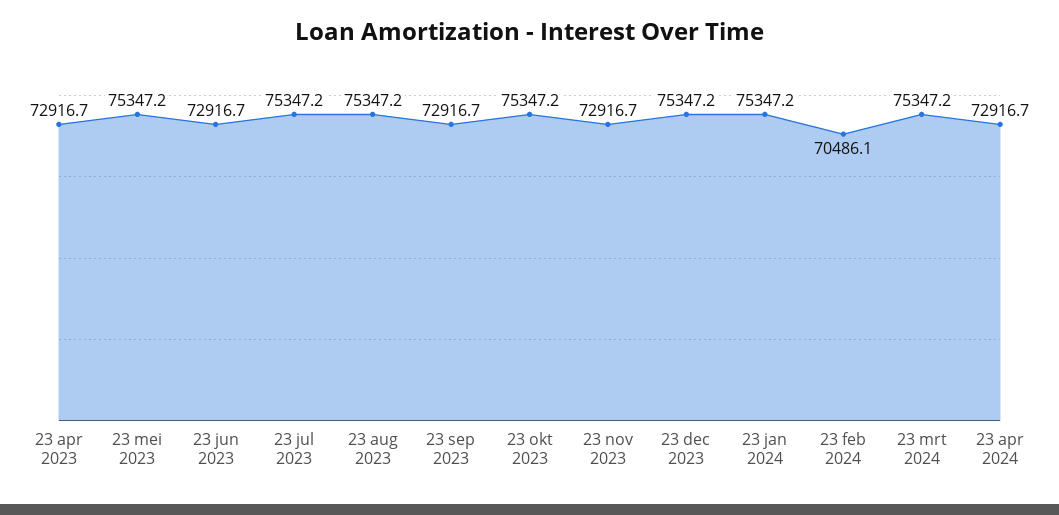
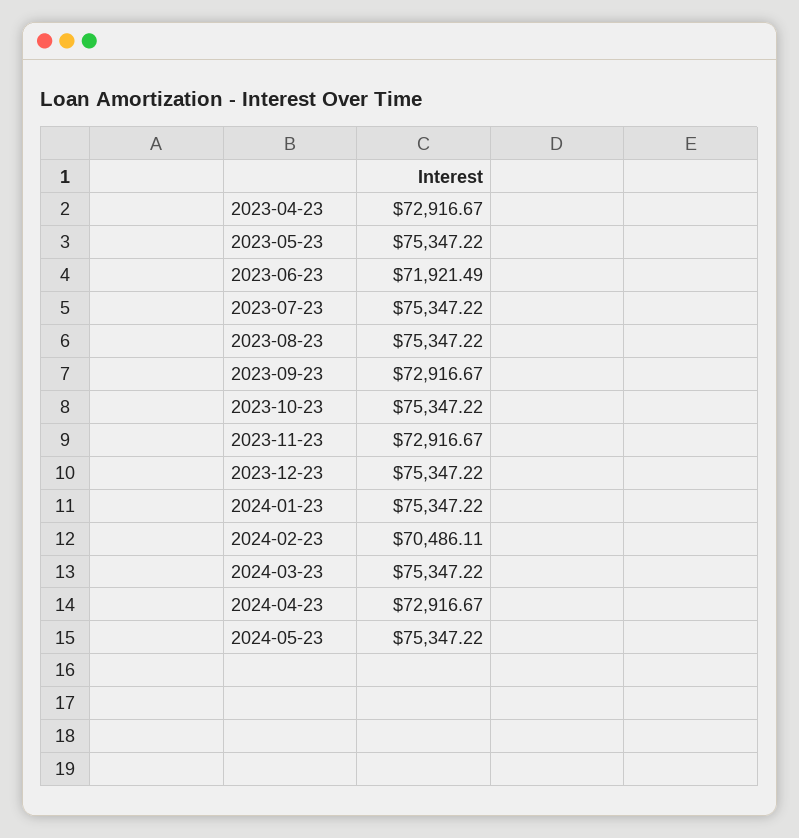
23 jun 2023: 72916.7 -> 71921.49
2024-05-23: none -> 75347.22

